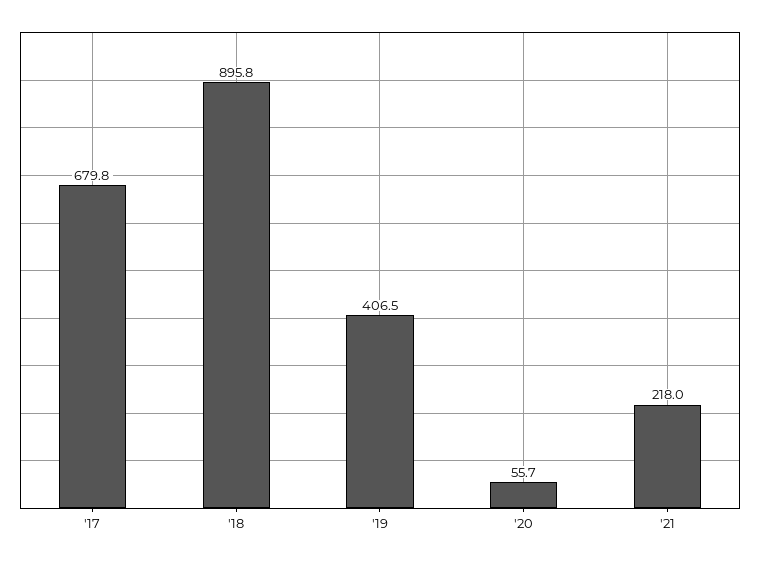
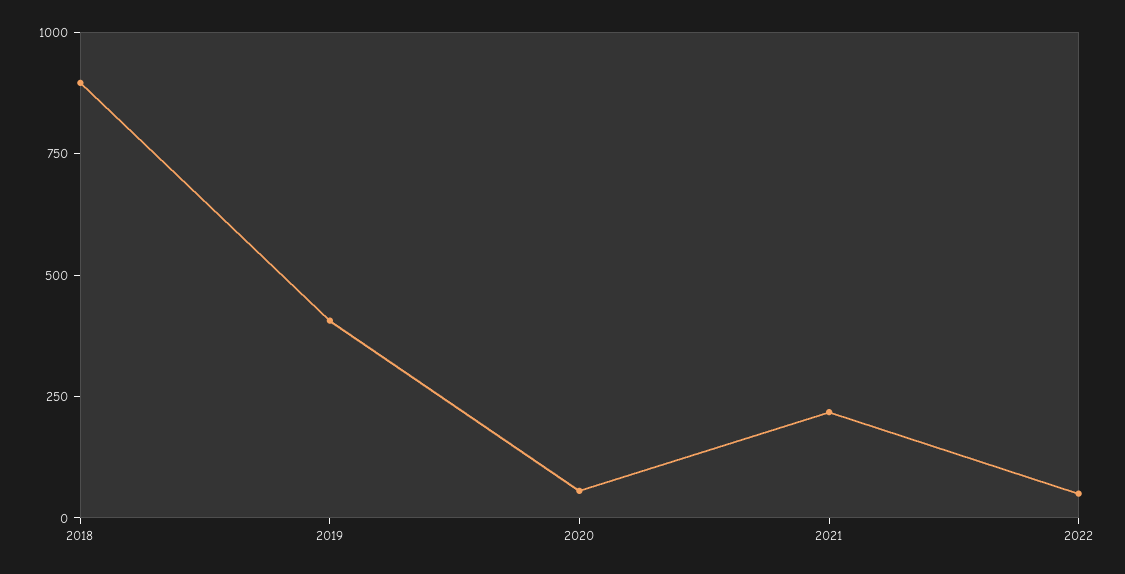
'17: 679.8 -> none
2022: none -> 50

